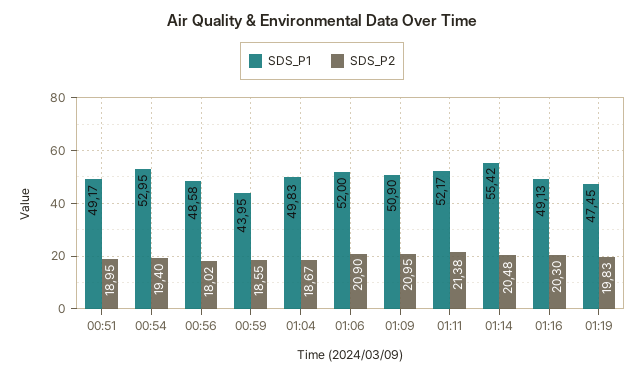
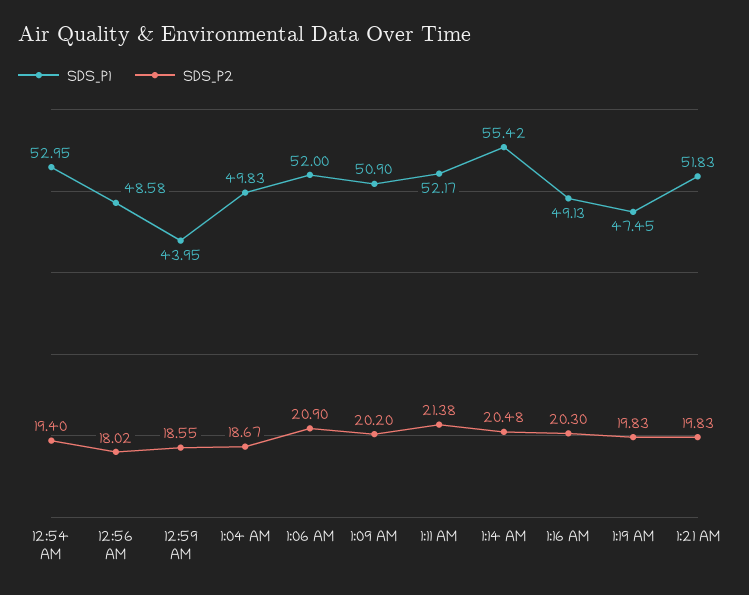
SDS_P1, 00:51: 49.17 -> none
SDS_P2, 00:51: 18.95 -> none
SDS_P2, 01:09: 20.95 -> 20.2
SDS_P1, 1:21 AM: none -> 51.83
SDS_P2, 1:21 AM: none -> 19.83

